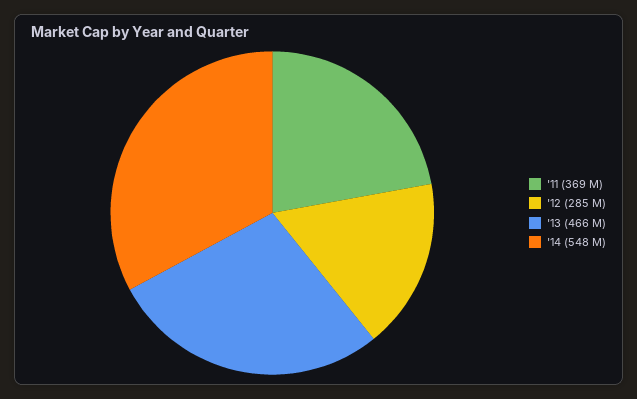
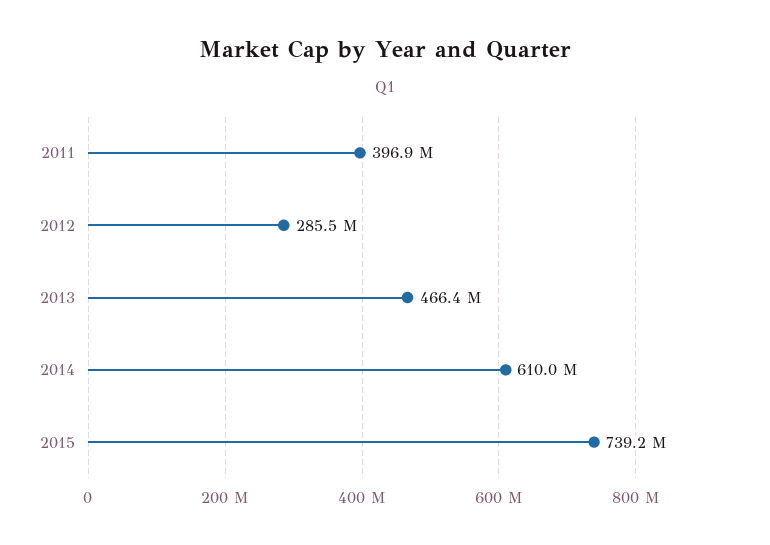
'11: 369000000 -> 396900000
'14: 548000000 -> 610000000
2015: none -> 739200000

